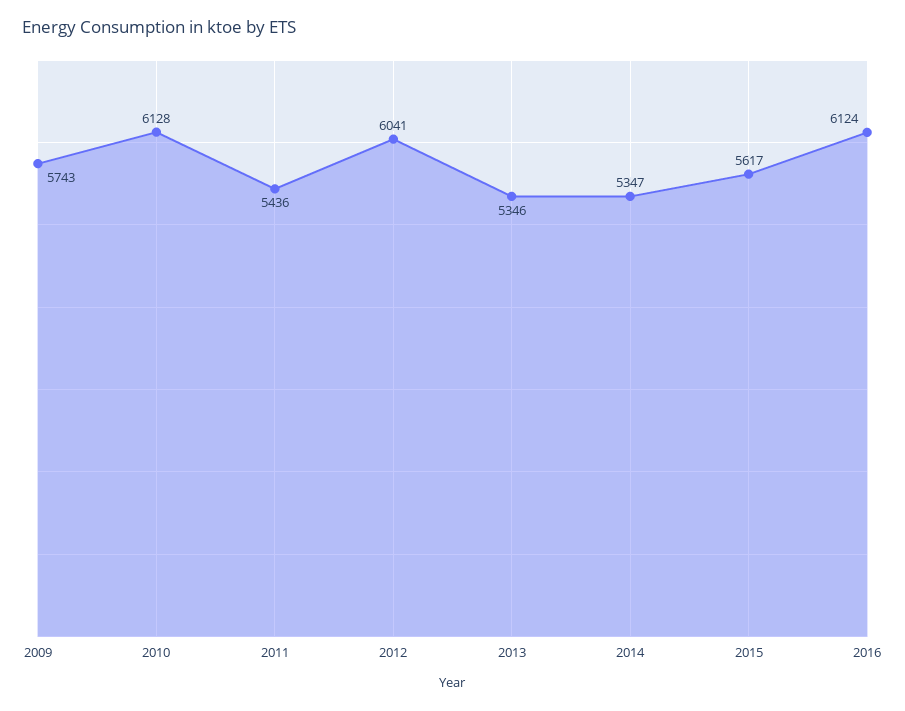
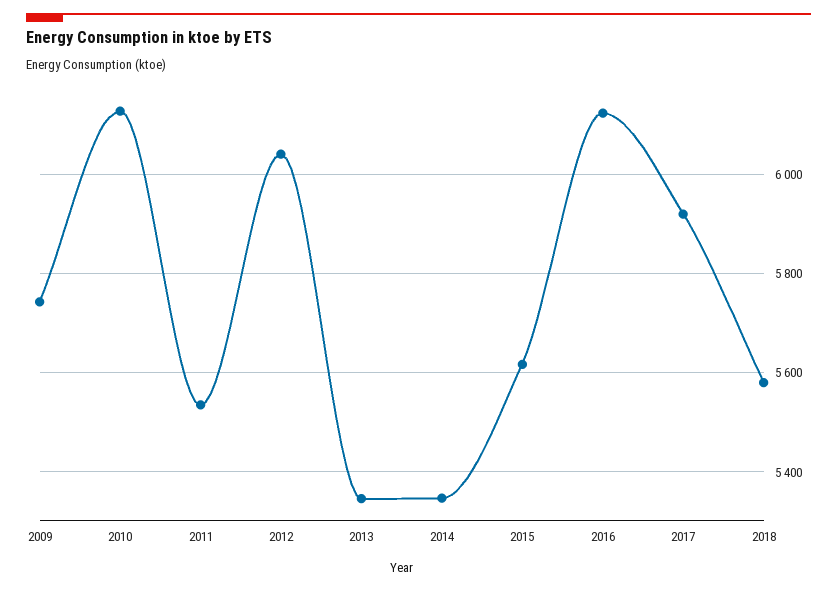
2011: 5436 -> 5540
2017: none -> 5920
2018: none -> 5580

